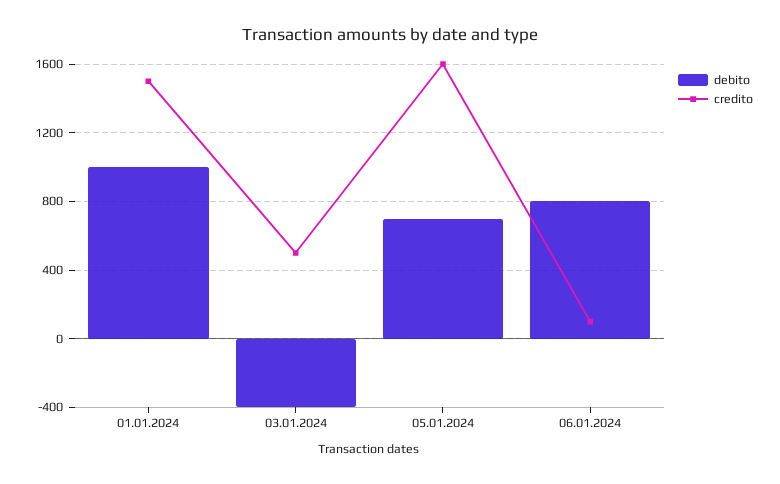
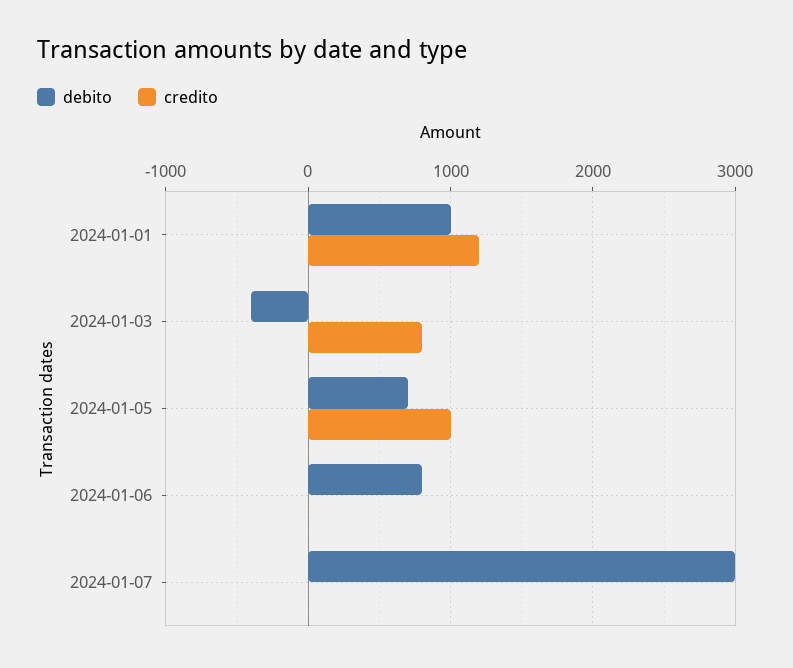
credito, 01.01.2024: 1500 -> 1200
credito, 03.01.2024: 500 -> 800
credito, 05.01.2024: 1600 -> 1000
credito, 06.01.2024: 100 -> 0
debito, 2024-01-07: none -> 3000
credito, 2024-01-07: none -> 0

